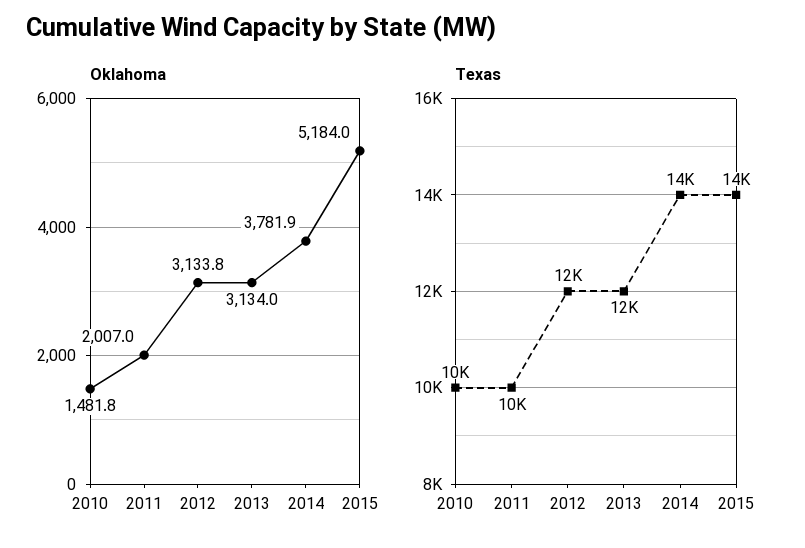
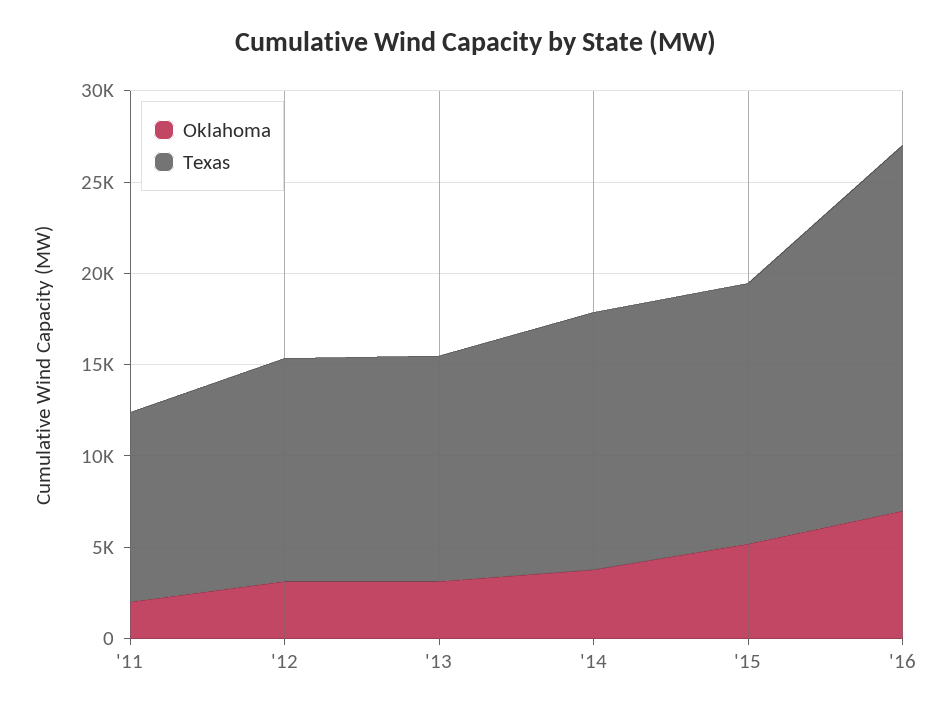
Oklahoma, 2010: 1481.8 -> none
Texas, 2010: 10000 -> none
Oklahoma, '16: none -> 7000
Texas, '16: none -> 20000

